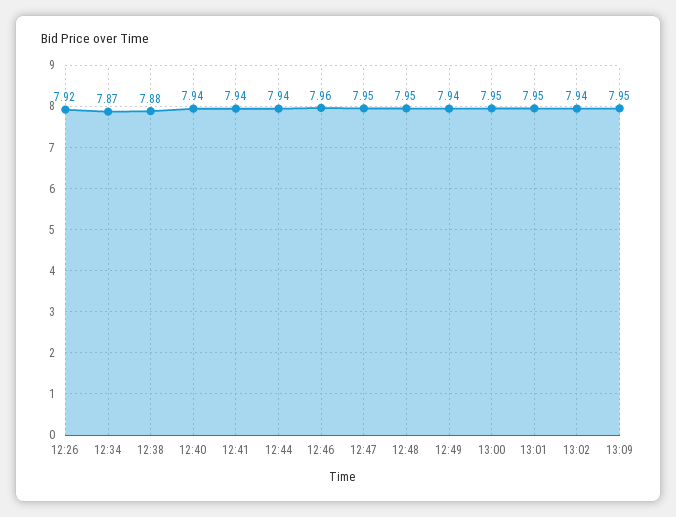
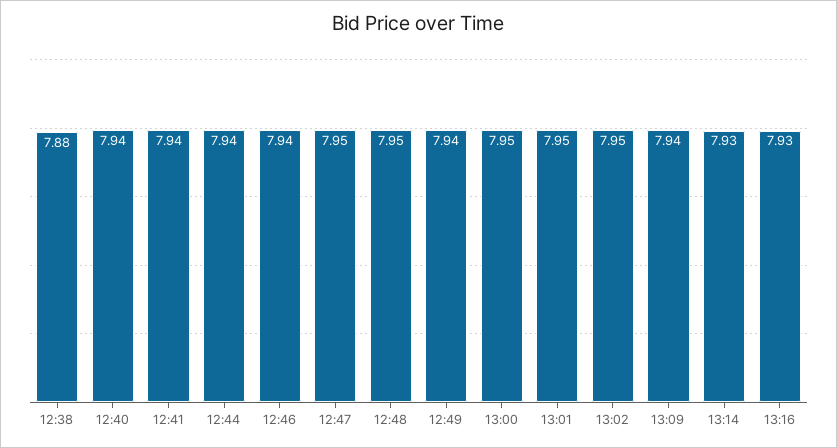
12:26: 7.92 -> none
12:34: 7.87 -> none
12:46: 7.96 -> 7.94
13:02: 7.94 -> 7.95
13:09: 7.95 -> 7.94
13:14: none -> 7.93
13:16: none -> 7.93

